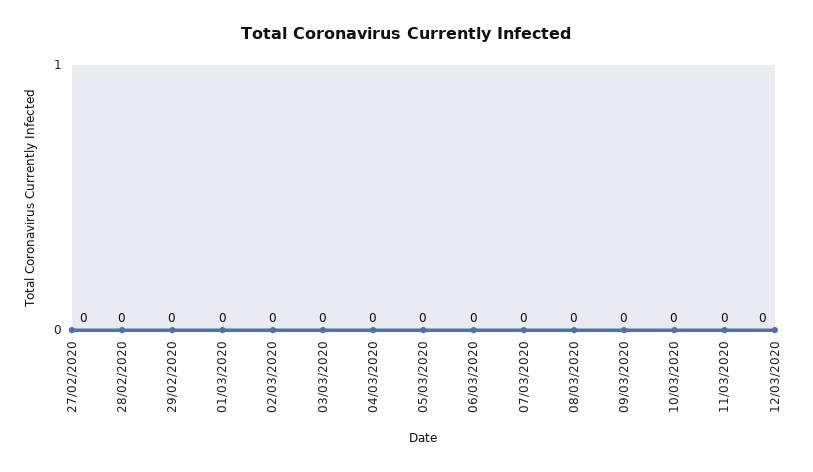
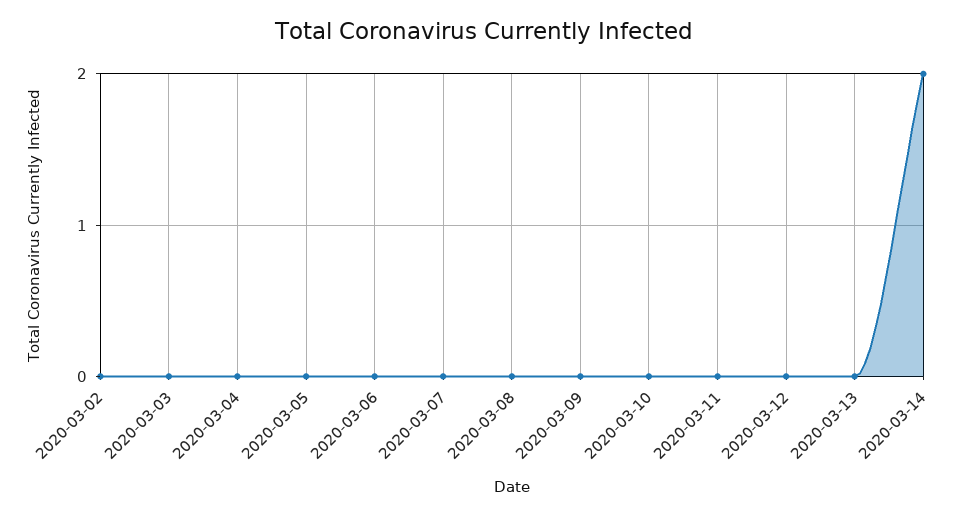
27/02/2020: 0 -> none
28/02/2020: 0 -> none
29/02/2020: 0 -> none
01/03/2020: 0 -> none
2020-03-13: none -> 0
2020-03-14: none -> 2

